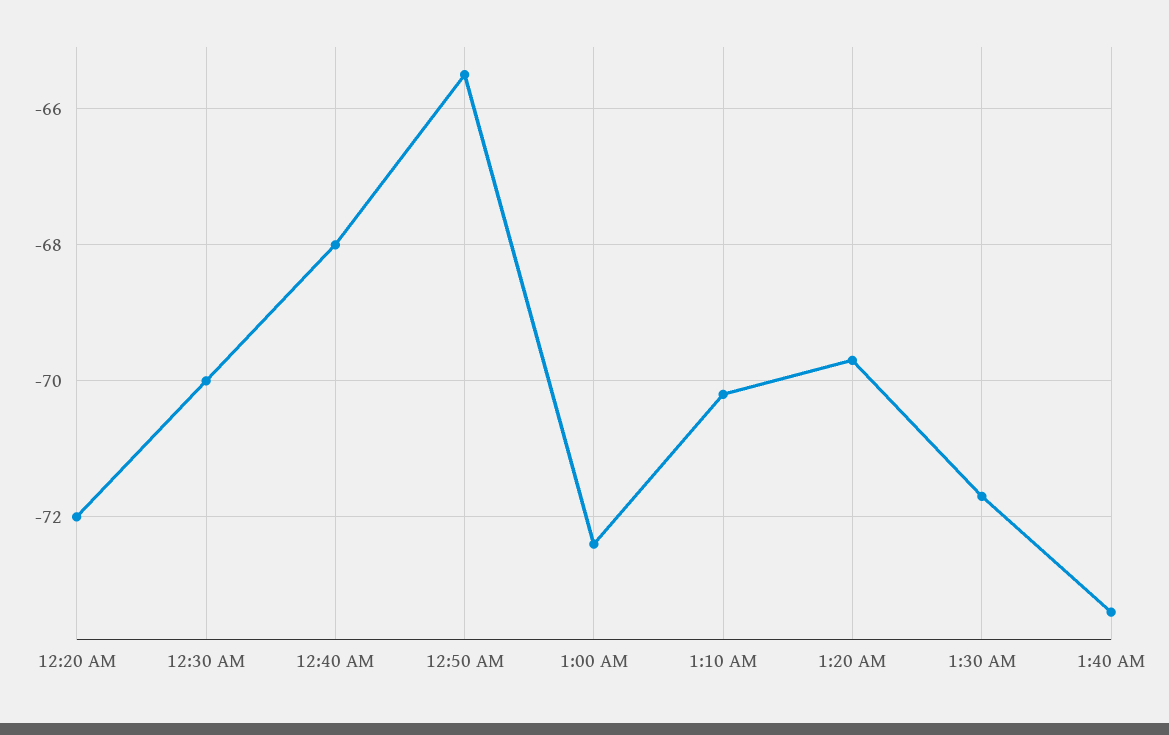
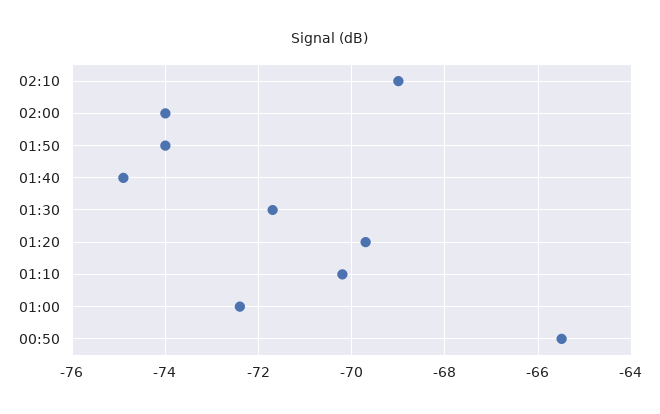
12:20 AM: -72 -> none
12:30 AM: -70 -> none
12:40 AM: -68 -> none
1:40 AM: -73.5 -> -75
02:10: none -> -69
02:00: none -> -74
01:50: none -> -74

